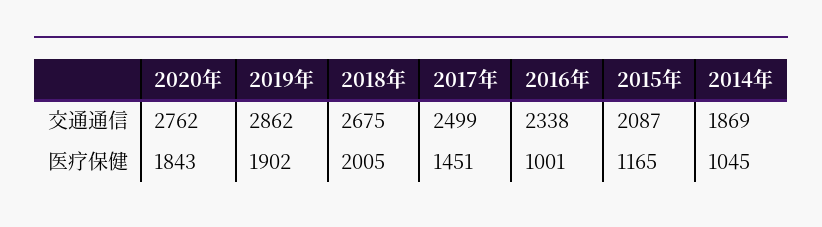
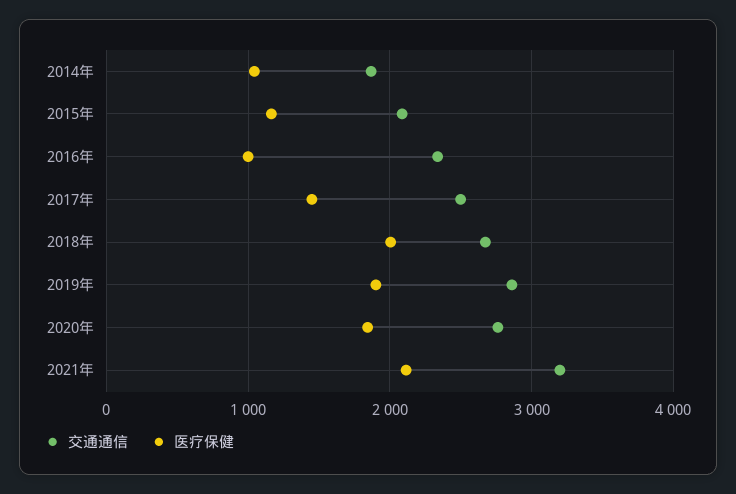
交通通信, 2021年: none -> 3200
医疗保健, 2021年: none -> 2100

